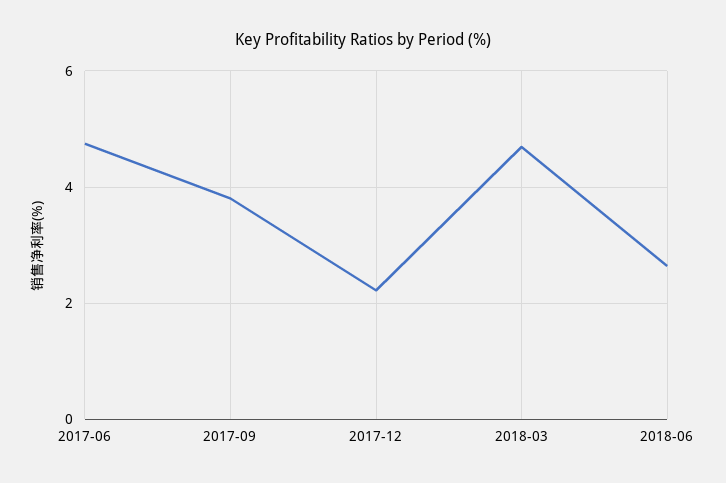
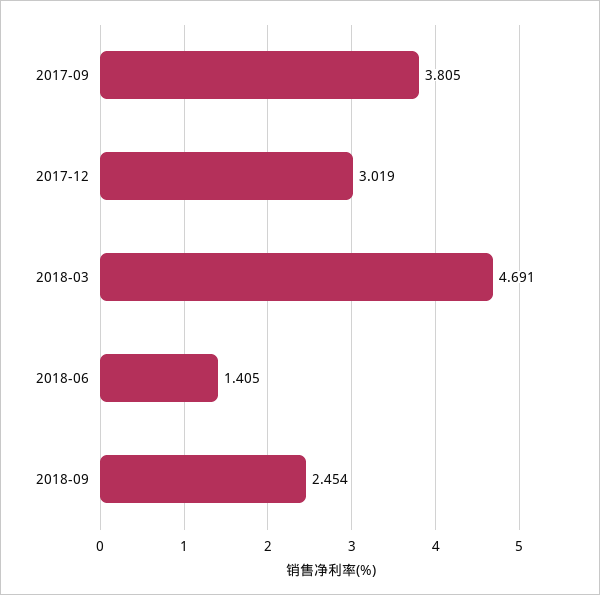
2017-06: 4.8 -> none
2017-12: 2.2 -> 3.019
2018-06: 2.6 -> 1.405
2018-09: none -> 2.454

